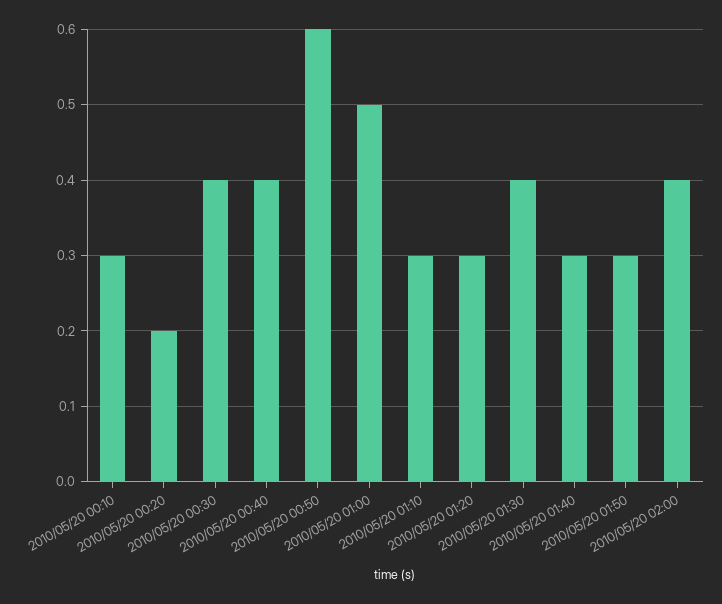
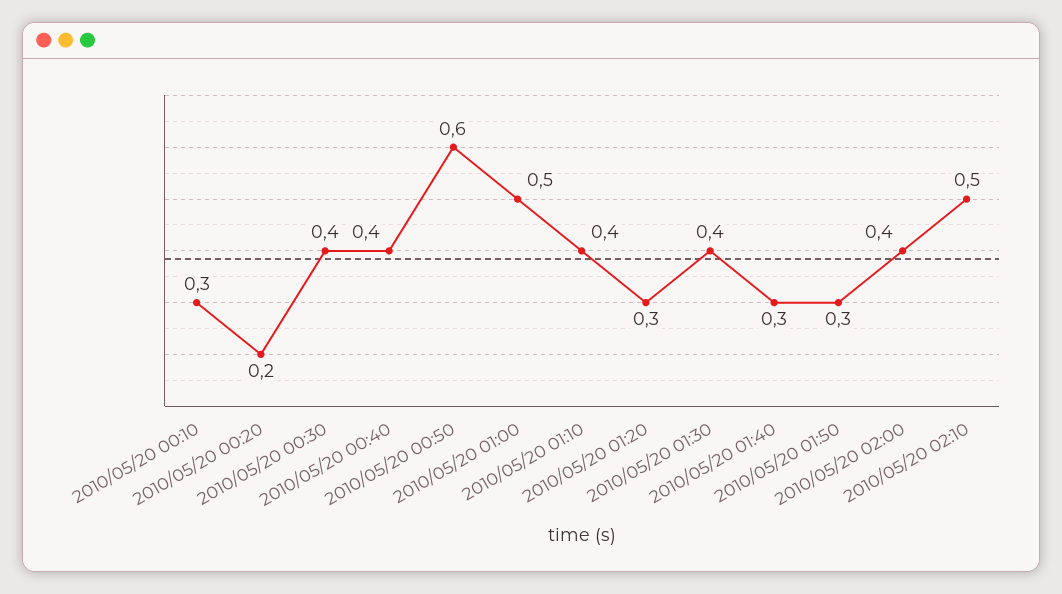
2010/05/20 01:10: 0.3 -> 0.4
2010/05/20 02:10: none -> 0.5

